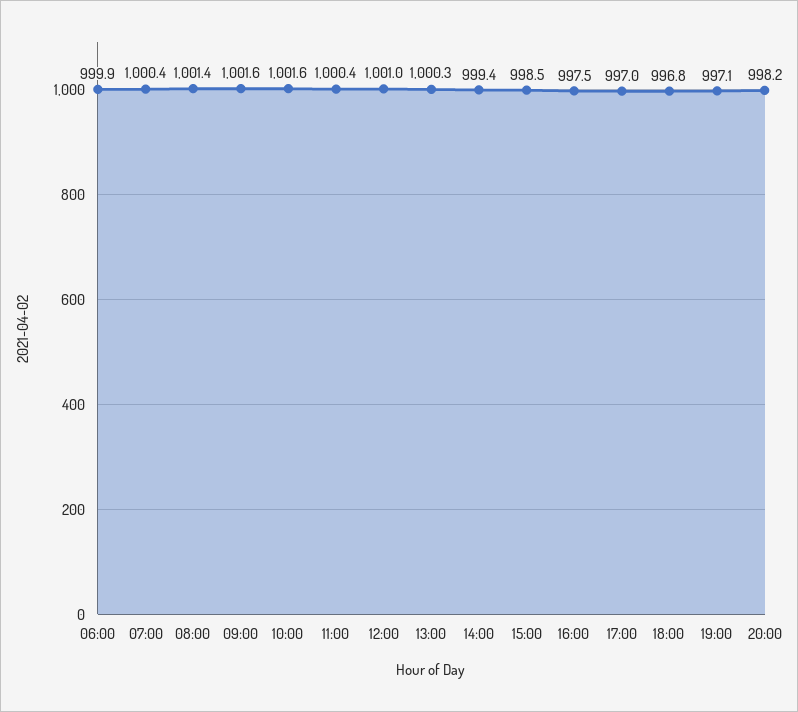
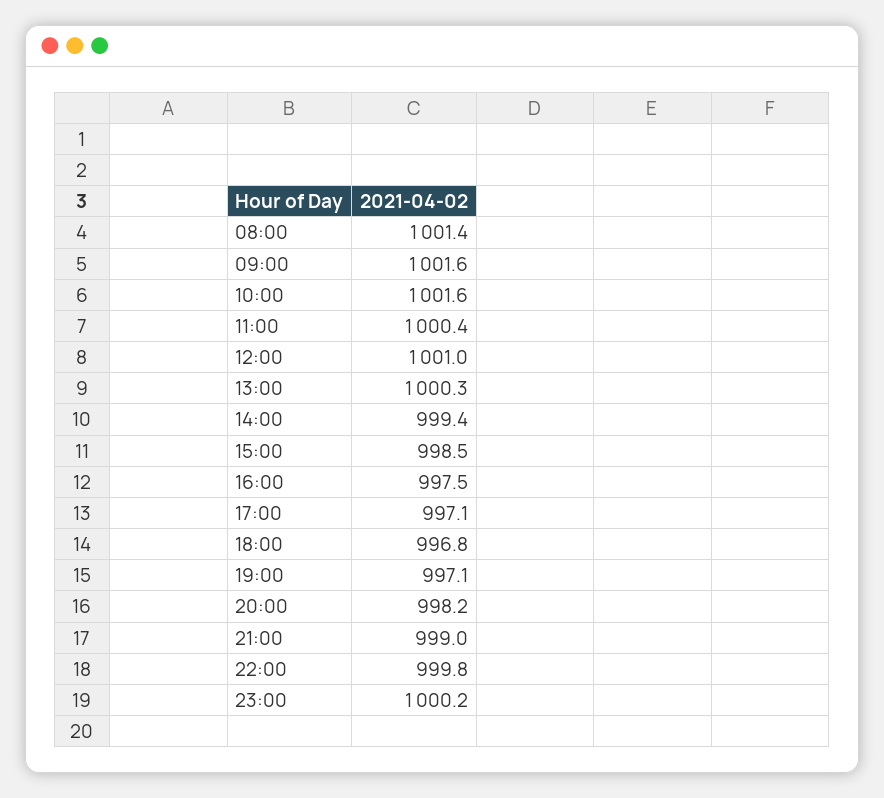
06:00: 999.9 -> none
07:00: 1000.4 -> none
17:00: 997 -> 997.1
21:00: none -> 999
22:00: none -> 999.8
23:00: none -> 1000.2

